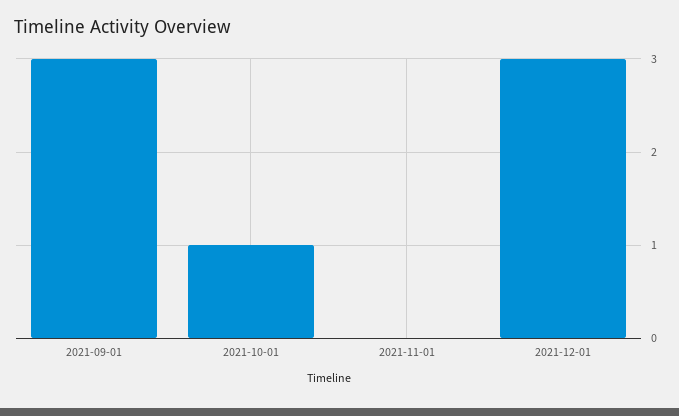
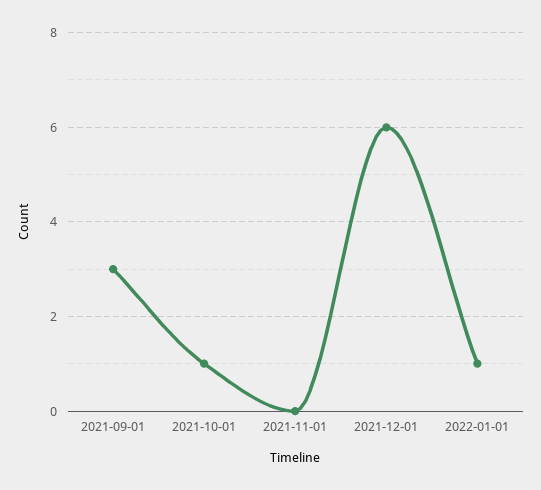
2021-12-01: 3 -> 6
2022-01-01: none -> 1

